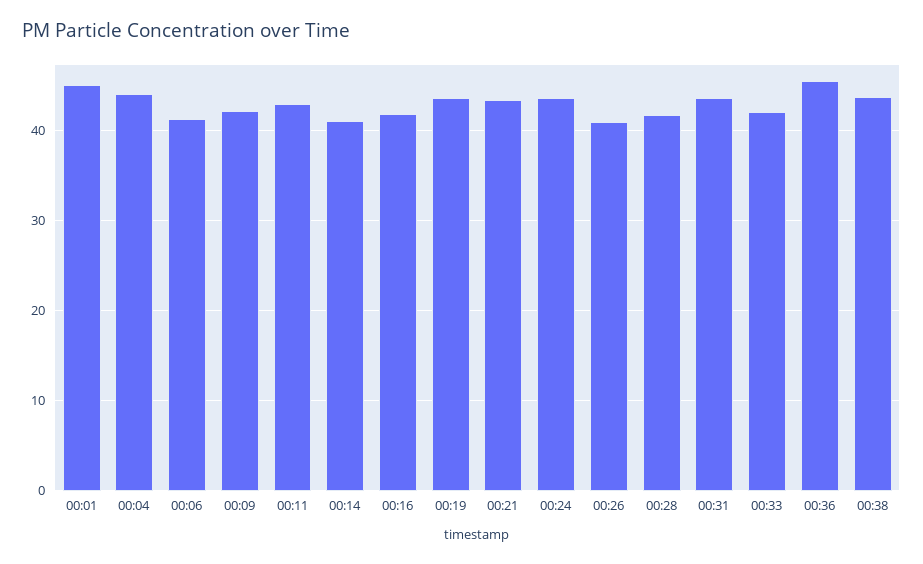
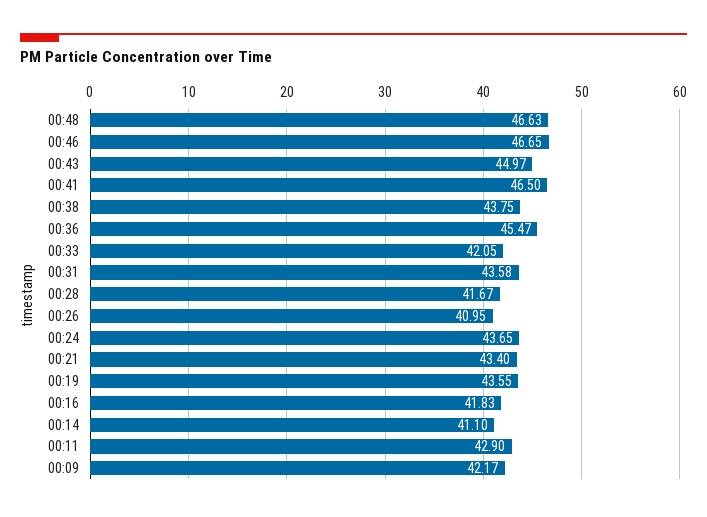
00:01: 45 -> none
00:04: 44 -> none
00:06: 41 -> none
00:48: none -> 46.63
00:46: none -> 46.65
00:43: none -> 44.97
00:41: none -> 46.5

